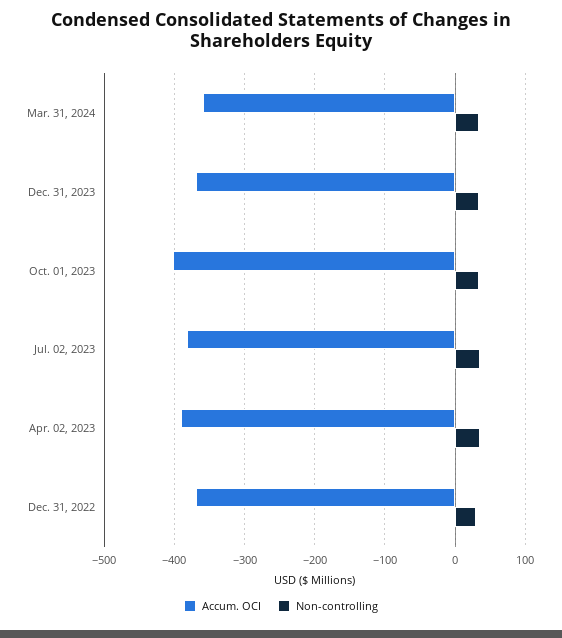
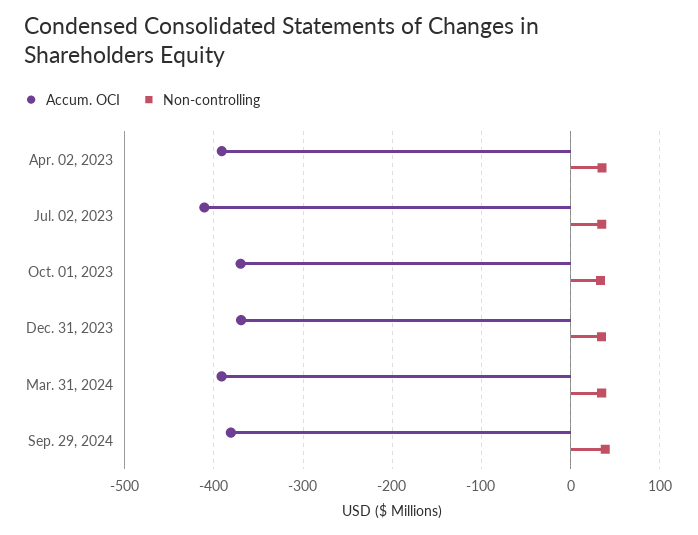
Accum. OCI, Mar. 31, 2024: -360 -> -390
Accum. OCI, Oct. 01, 2023: -400 -> -370
Accum. OCI, Jul. 02, 2023: -380 -> -410
Accum. OCI, Dec. 31, 2022: -370 -> none
Non-controlling, Dec. 31, 2022: 30 -> none
Accum. OCI, Sep. 29, 2024: none -> -380
Non-controlling, Sep. 29, 2024: none -> 40

